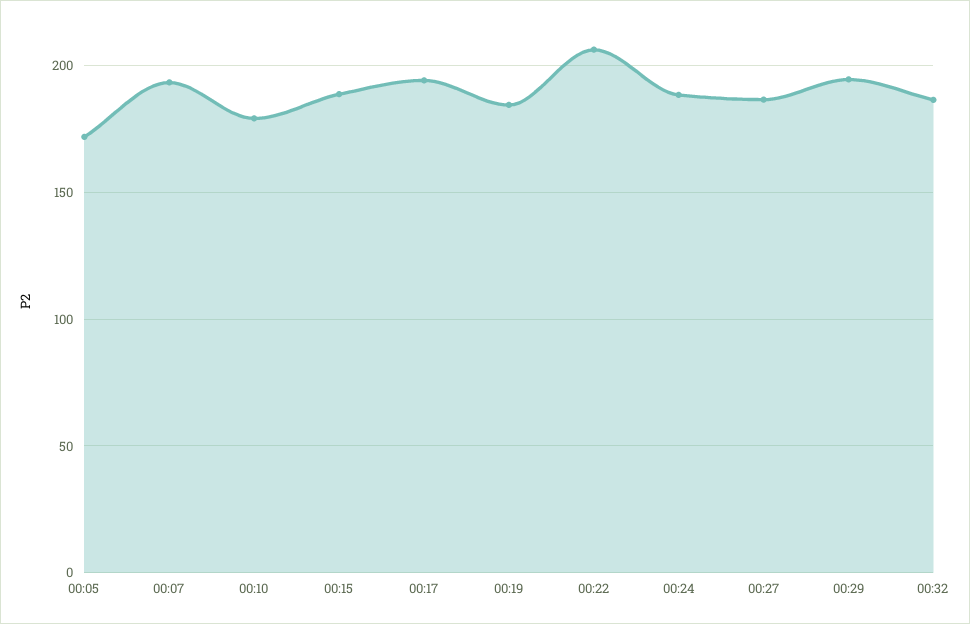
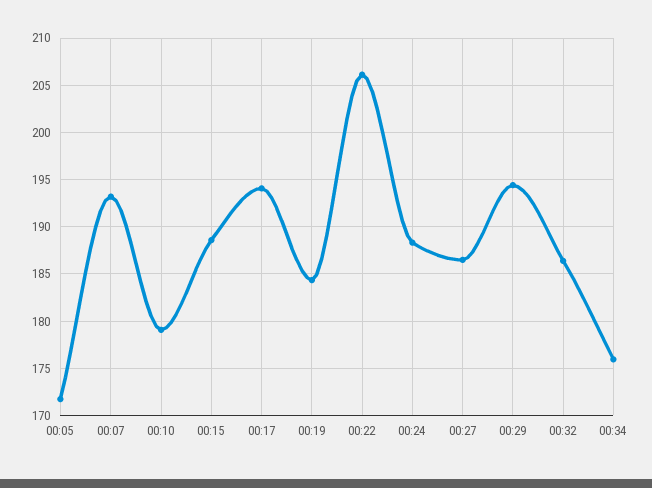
00:34: none -> 176

